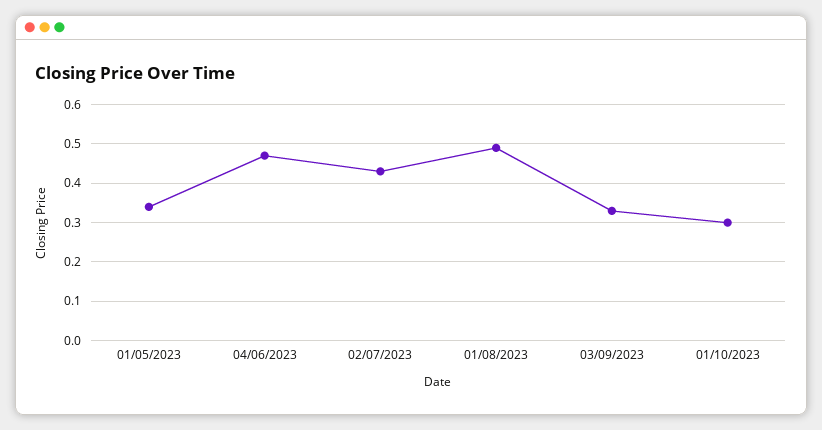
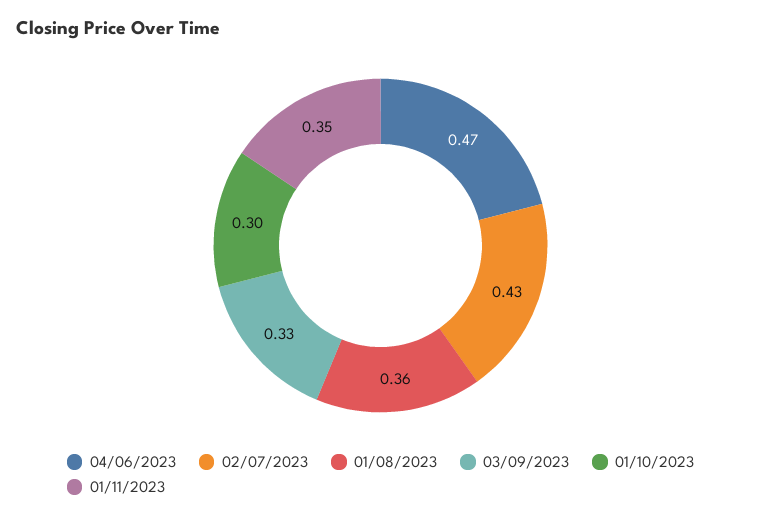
01/05/2023: 0.35 -> none
01/08/2023: 0.5 -> 0.36
01/11/2023: none -> 0.35

